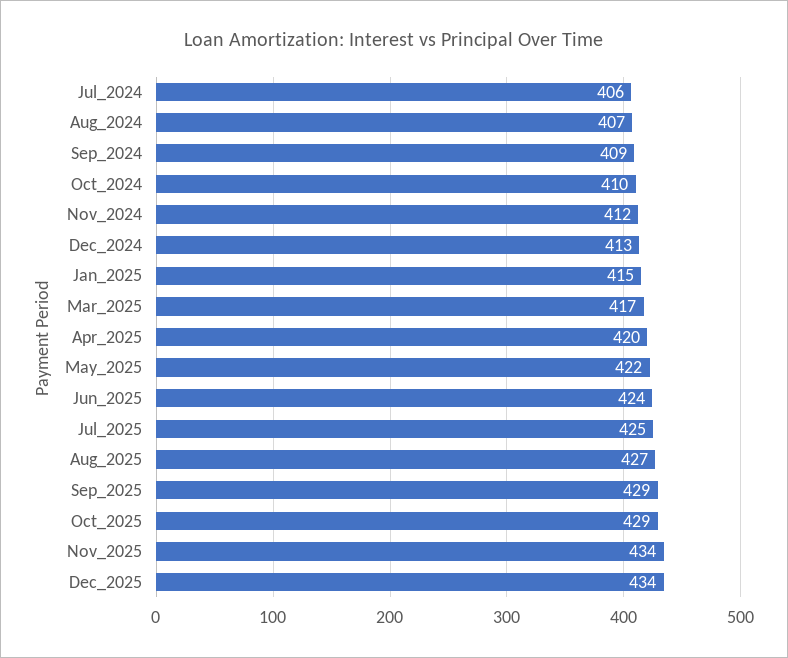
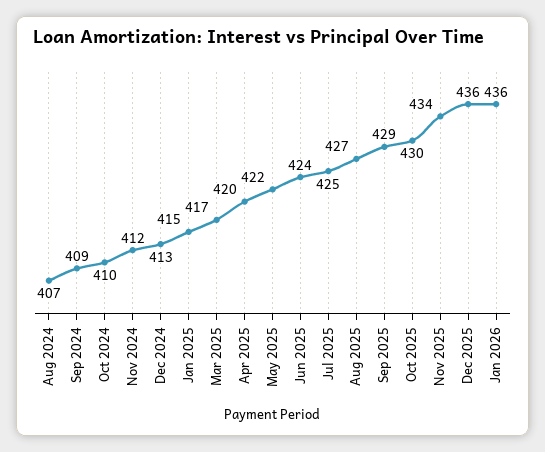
Jul_2024: 406 -> none
Oct_2025: 429 -> 430
Dec_2025: 434 -> 436
Jan 2026: none -> 436

